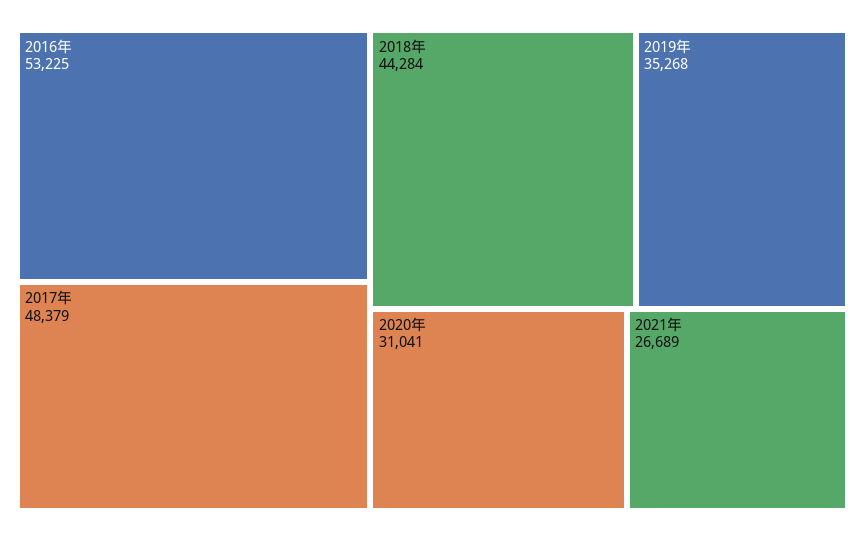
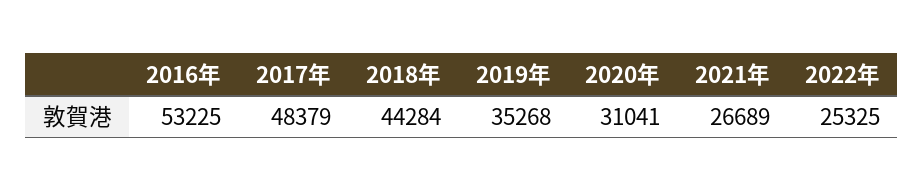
2022年: none -> 25325

